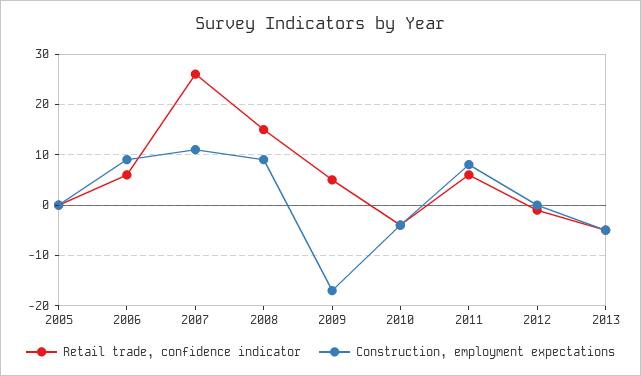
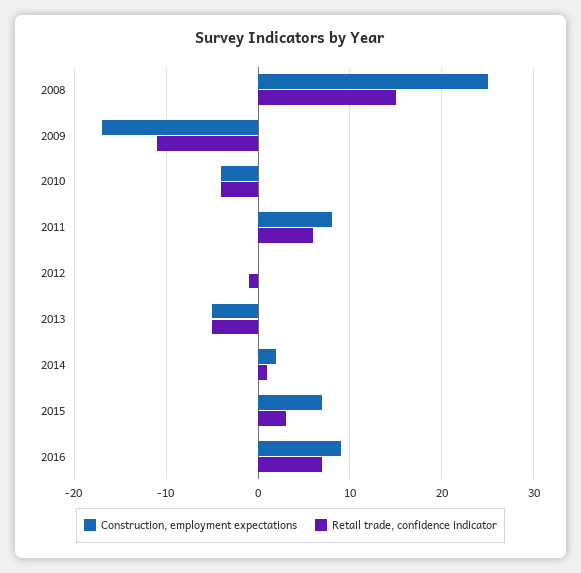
Retail trade, confidence indicator, 2005: 0 -> none
Construction, employment expectations, 2005: 0 -> none
Retail trade, confidence indicator, 2006: 5 -> none
Construction, employment expectations, 2006: 10 -> none
Retail trade, confidence indicator, 2007: 25 -> none
Construction, employment expectations, 2007: 10 -> none
Construction, employment expectations, 2008: 10 -> 25
Retail trade, confidence indicator, 2009: 5 -> -11
Construction, employment expectations, 2014: none -> 2
Retail trade, confidence indicator, 2014: none -> 1
Construction, employment expectations, 2015: none -> 7
Retail trade, confidence indicator, 2015: none -> 3
Construction, employment expectations, 2016: none -> 9
Retail trade, confidence indicator, 2016: none -> 7

